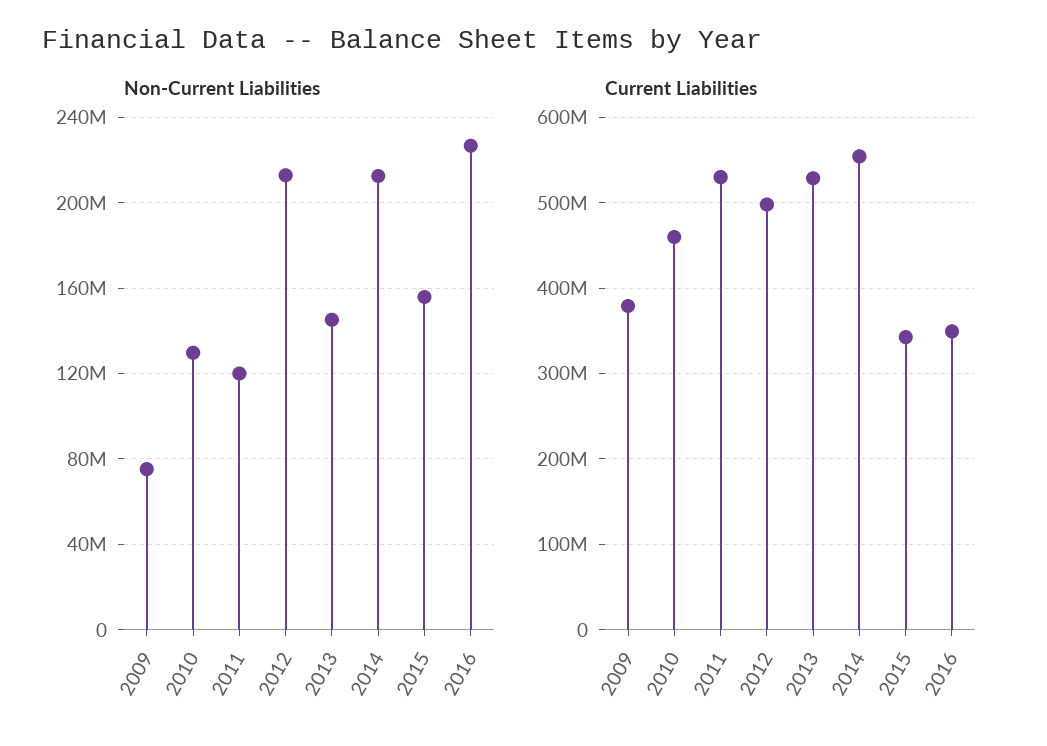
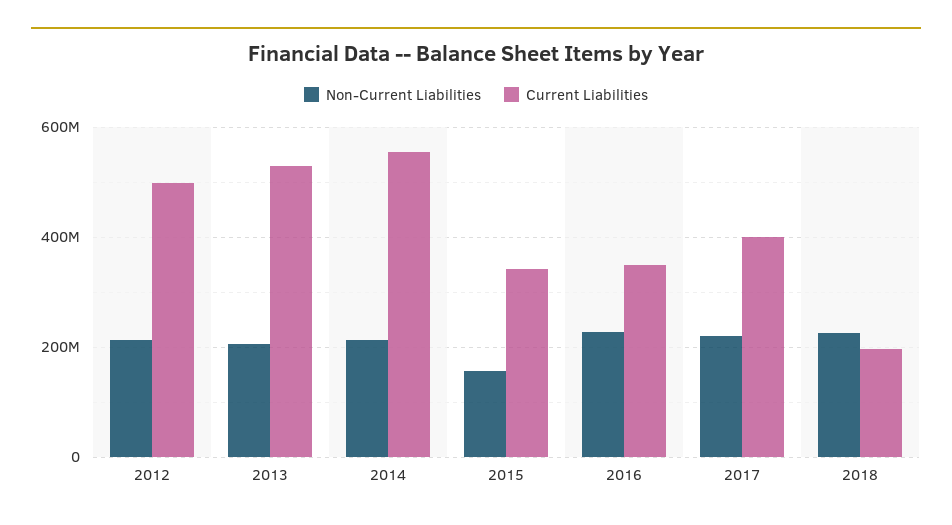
Non-Current Liabilities, 2009: 75000000 -> none
Non-Current Liabilities, 2010: 130000000 -> none
Non-Current Liabilities, 2011: 120000000 -> none
Non-Current Liabilities, 2013: 145000000 -> 200000000
Current Liabilities, 2009: 380000000 -> none
Current Liabilities, 2010: 460000000 -> none
Current Liabilities, 2011: 530000000 -> none
Non-Current Liabilities, 2017: none -> 220000000
Current Liabilities, 2017: none -> 400000000
Non-Current Liabilities, 2018: none -> 220000000
Current Liabilities, 2018: none -> 200000000

